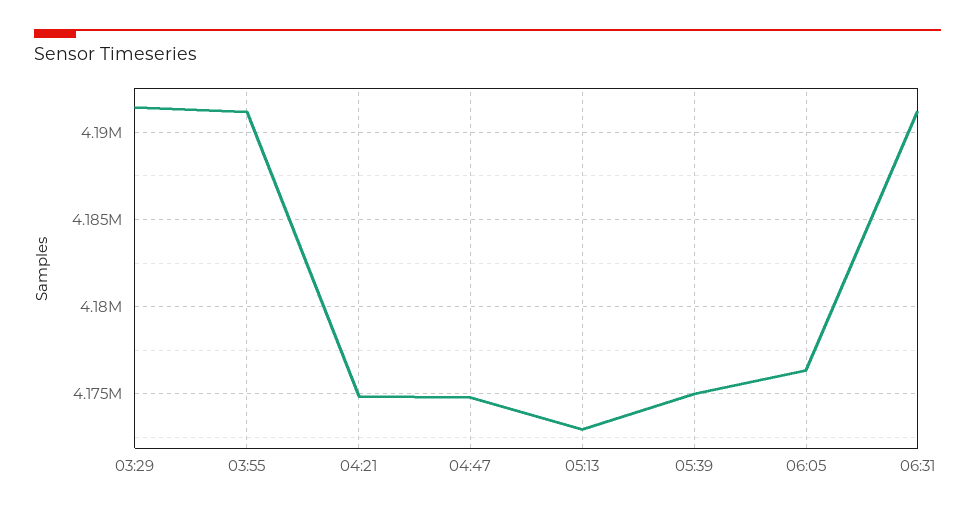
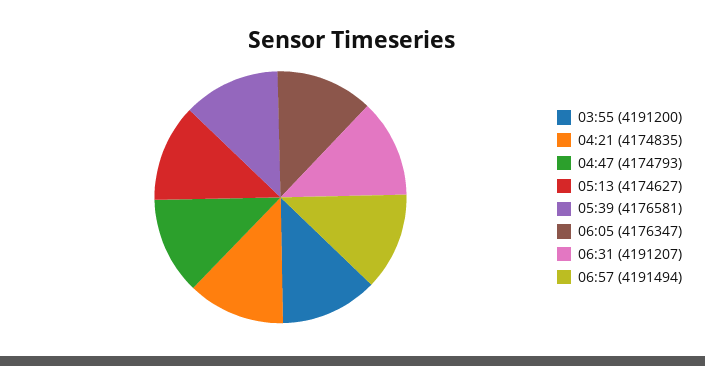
03:29: 4191500 -> none
05:13: 4173000 -> 4174627
05:39: 4175000 -> 4176581
06:57: none -> 4191494

